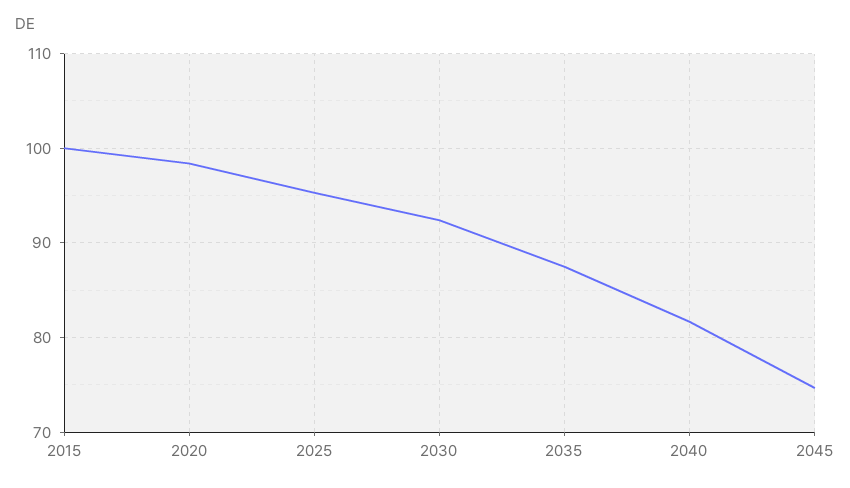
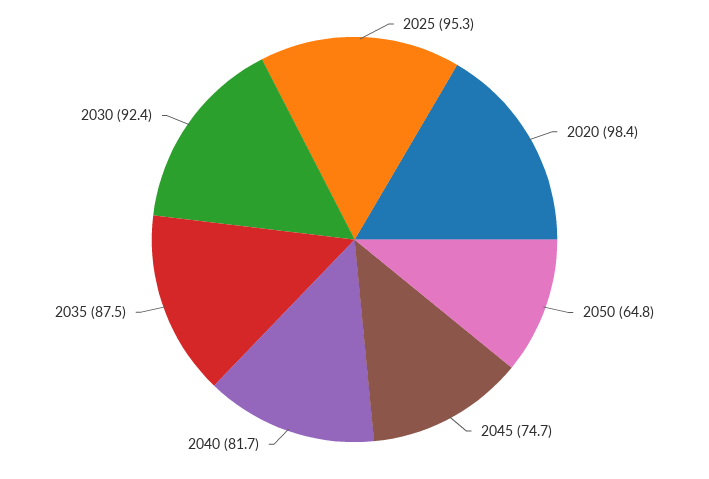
2015: 100 -> none
2050: none -> 64.8

